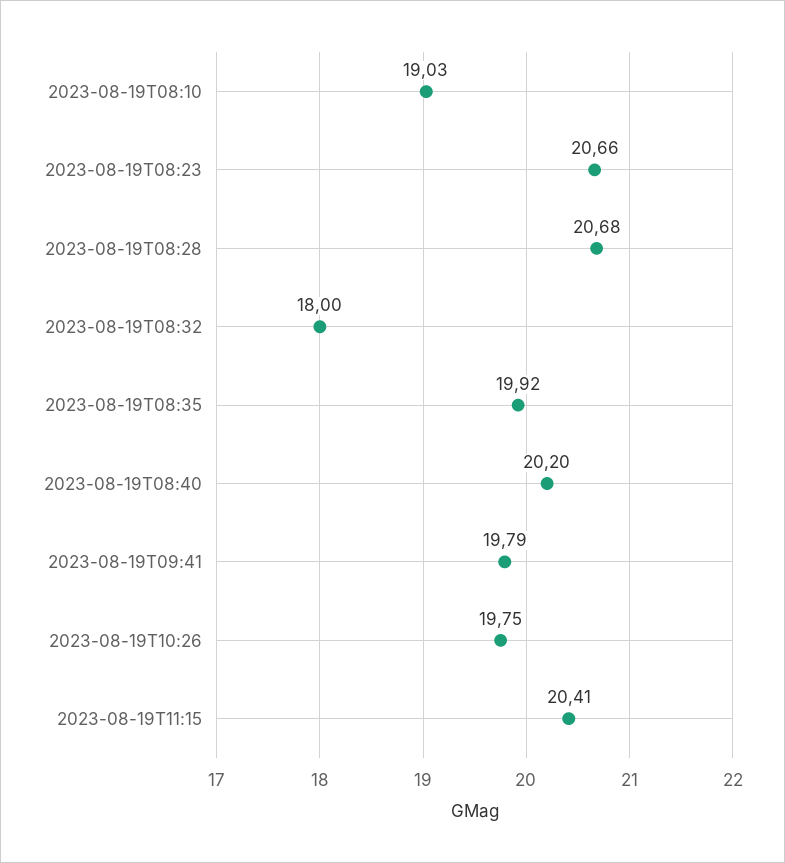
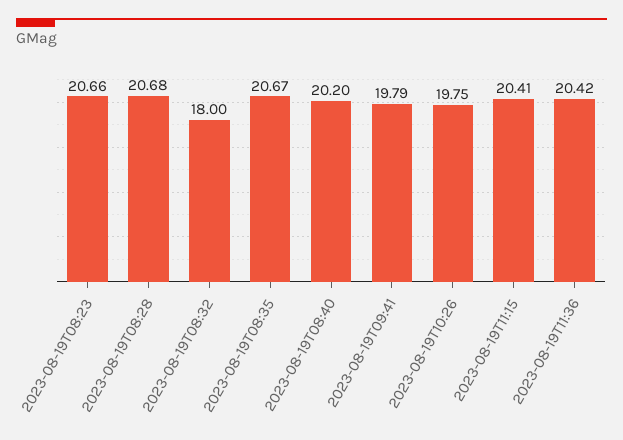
2023-08-19T08:10: 19.03 -> none
2023-08-19T08:35: 19.92 -> 20.67
2023-08-19T11:36: none -> 20.42

